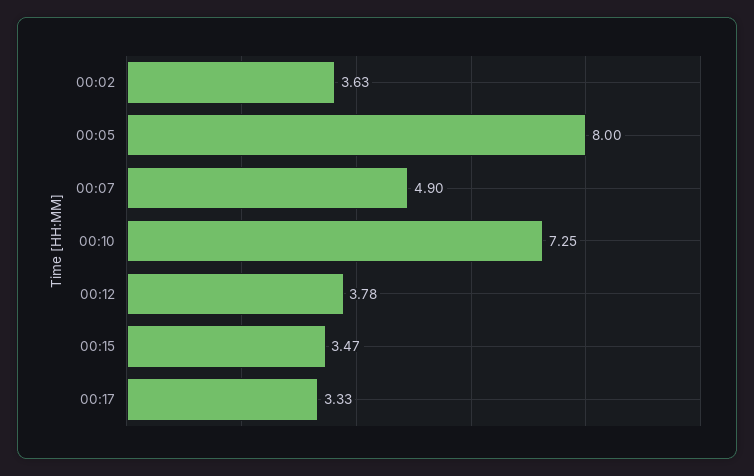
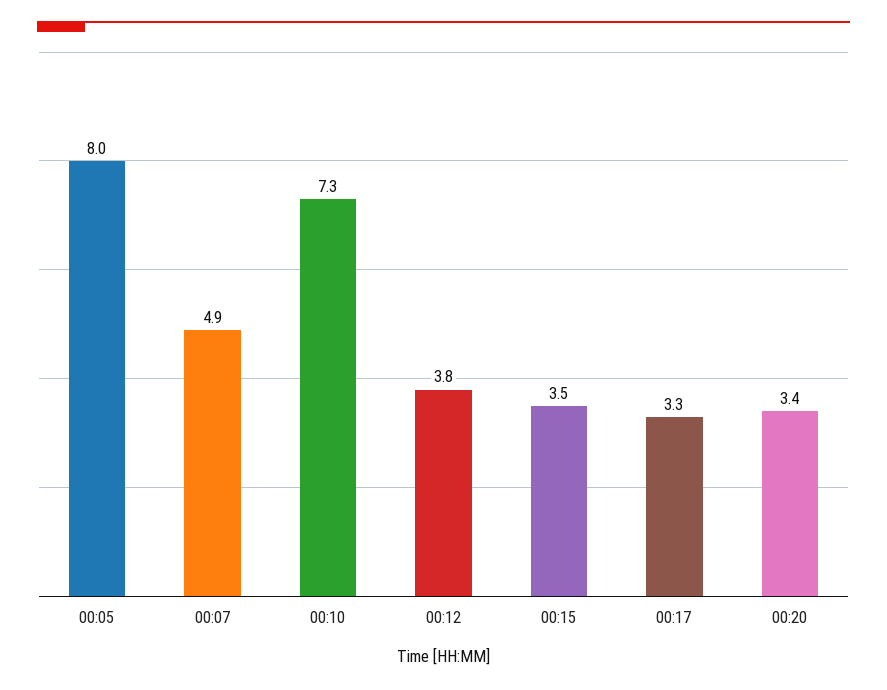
00:02: 3.63 -> none
00:20: none -> 3.4

